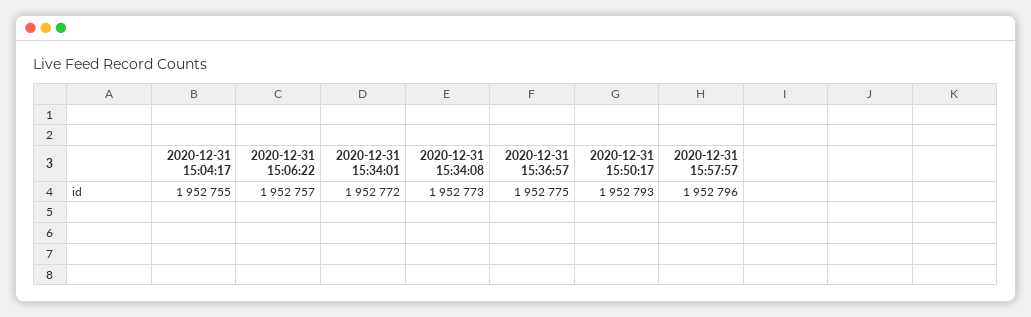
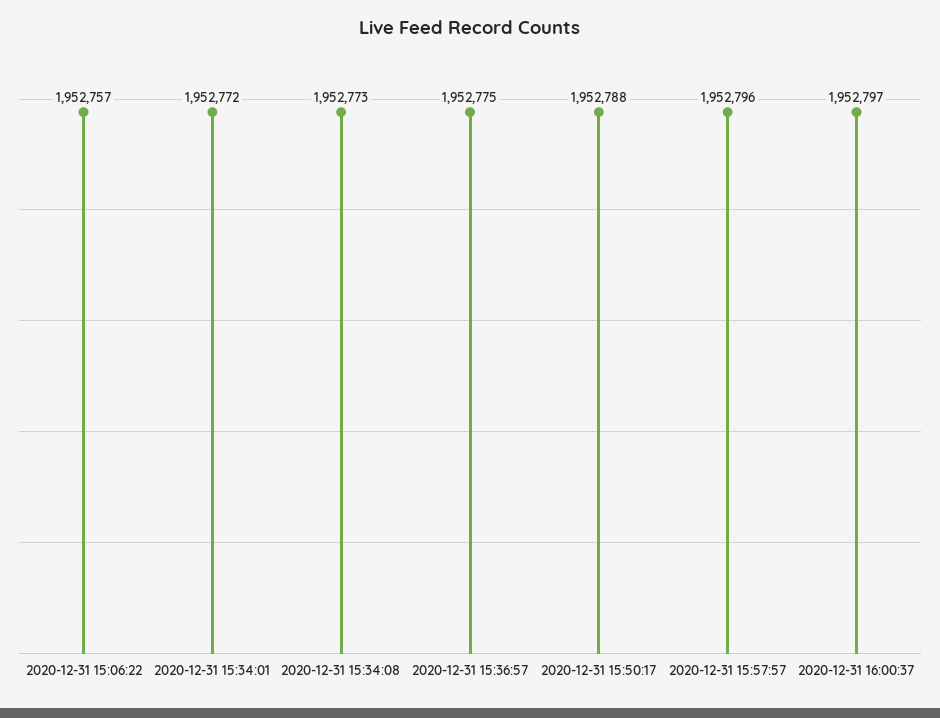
2020-12-31 15:04:17: 1952755 -> none
2020-12-31 15:50:17: 1952793 -> 1952788
2020-12-31 16:00:37: none -> 1952797

